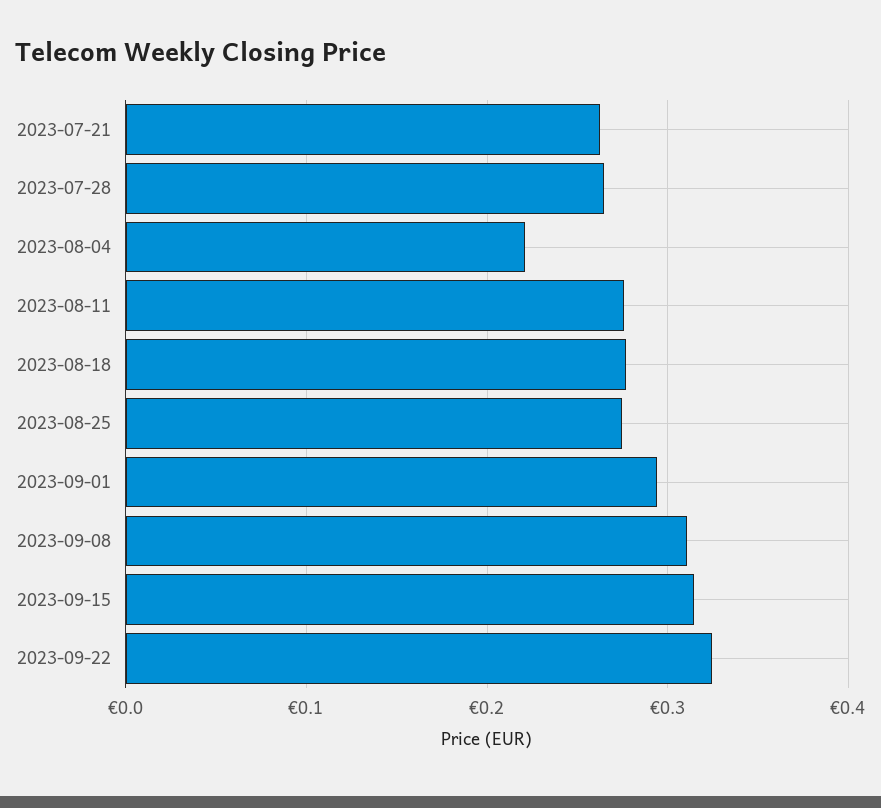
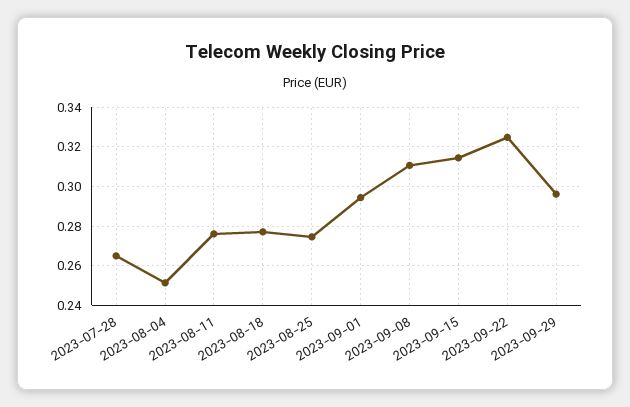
2023-07-21: 0.26 -> none
2023-08-04: 0.22 -> 0.25
2023-09-29: none -> 0.295

